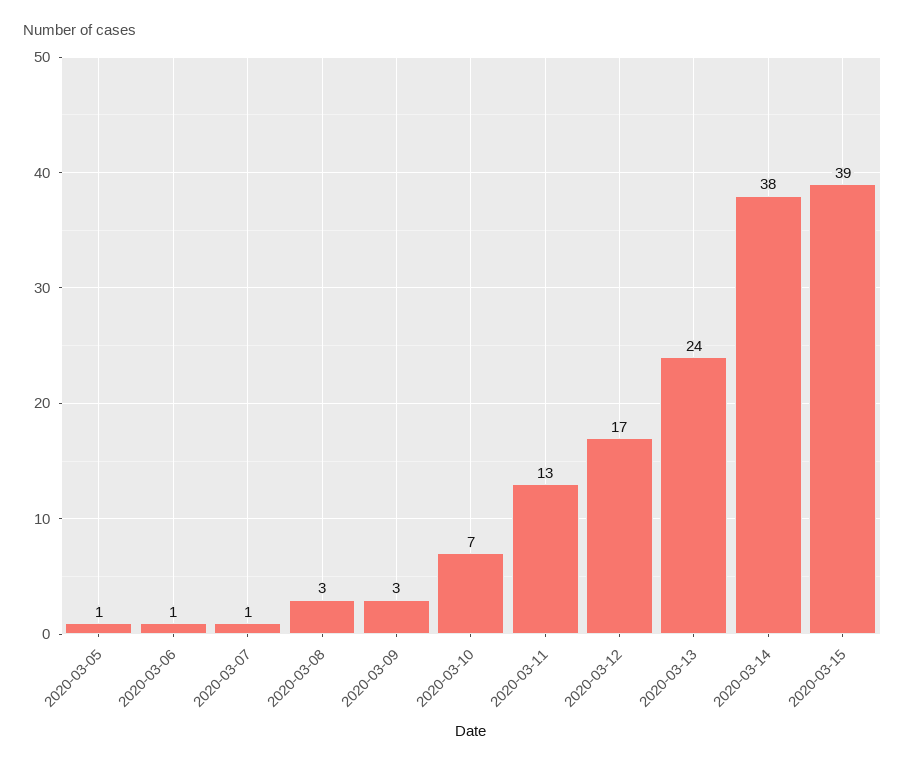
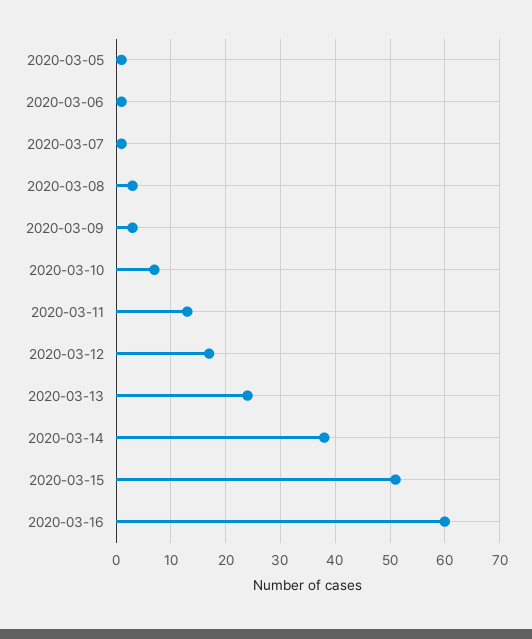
2020-03-15: 39 -> 50
2020-03-16: none -> 60

